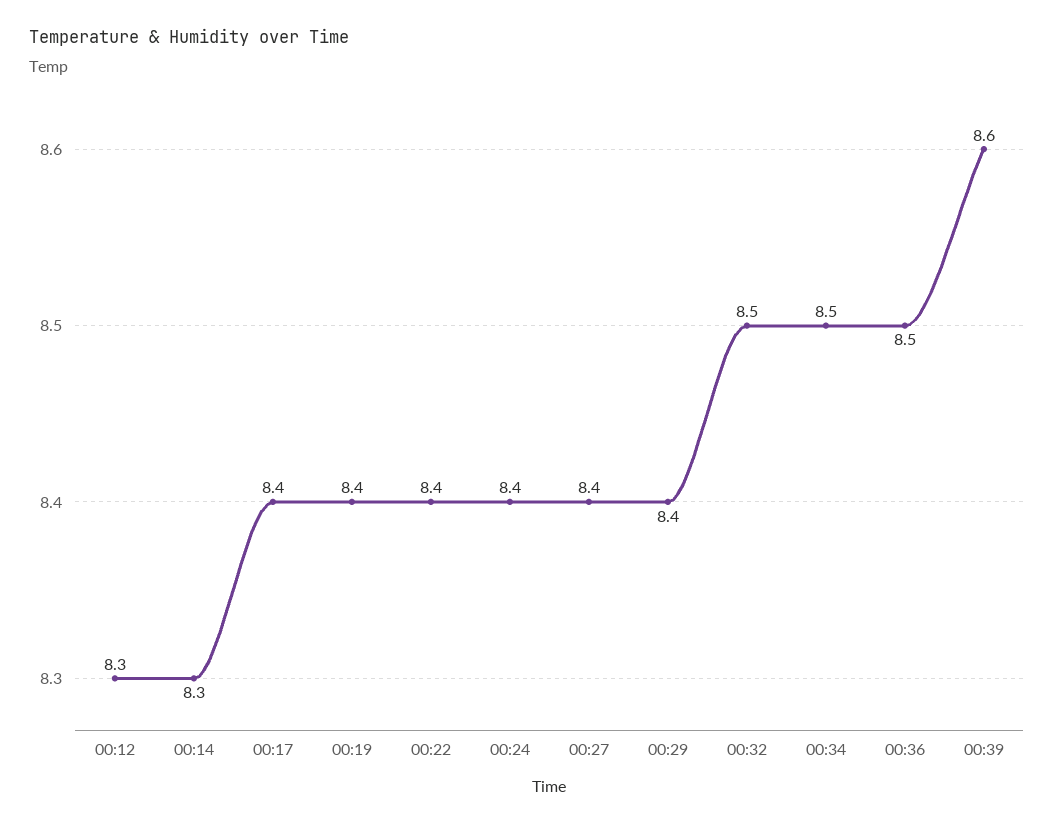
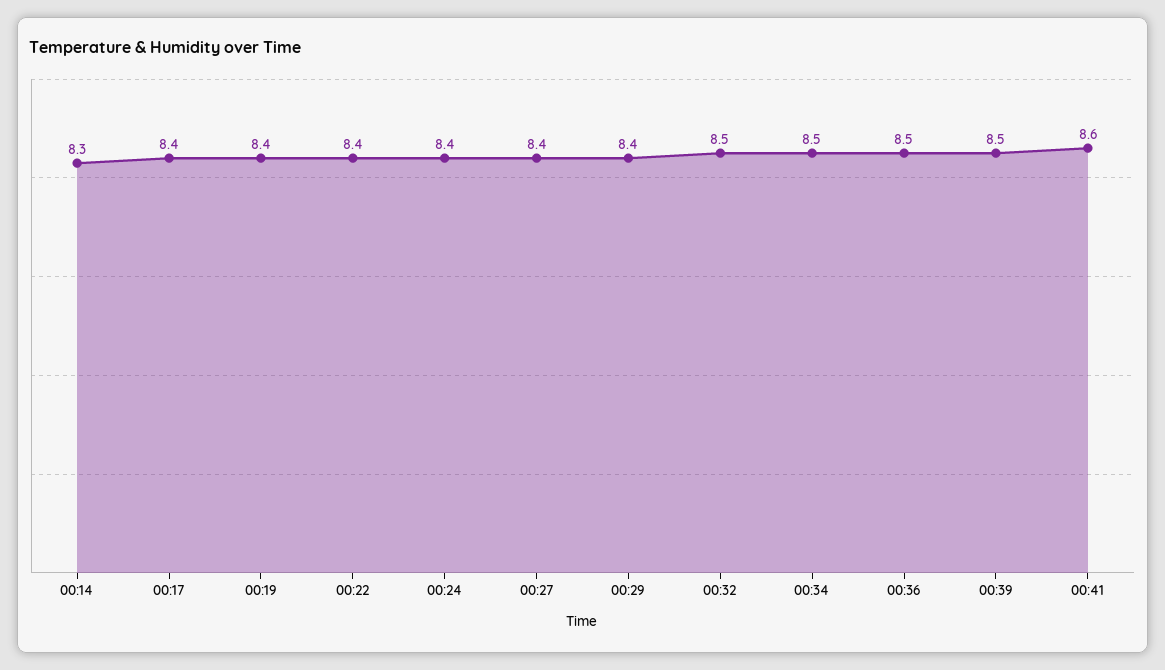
00:12: 8.3 -> none
00:39: 8.6 -> 8.5
00:41: none -> 8.6

